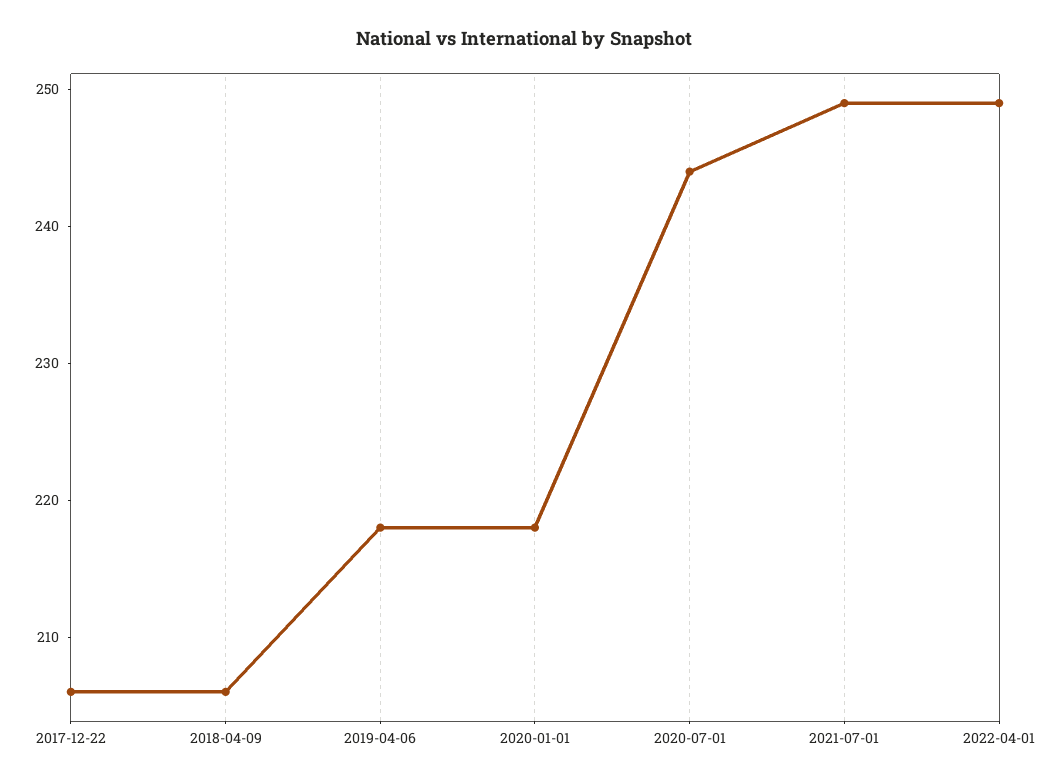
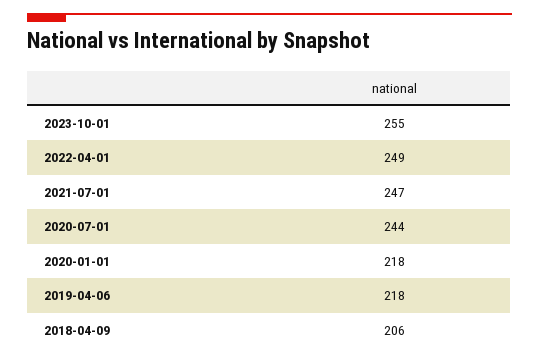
2017-12-22: 206 -> none
2021-07-01: 249 -> 247
2023-10-01: none -> 255

